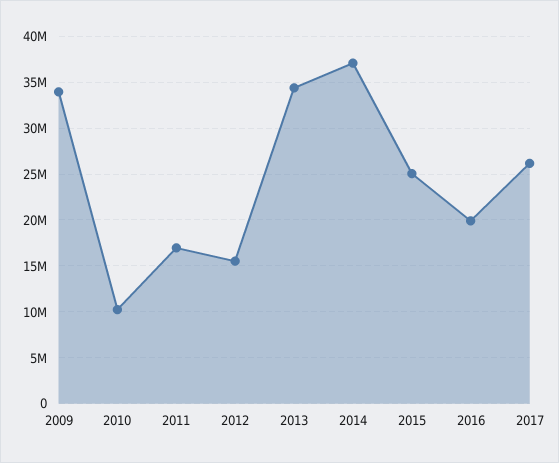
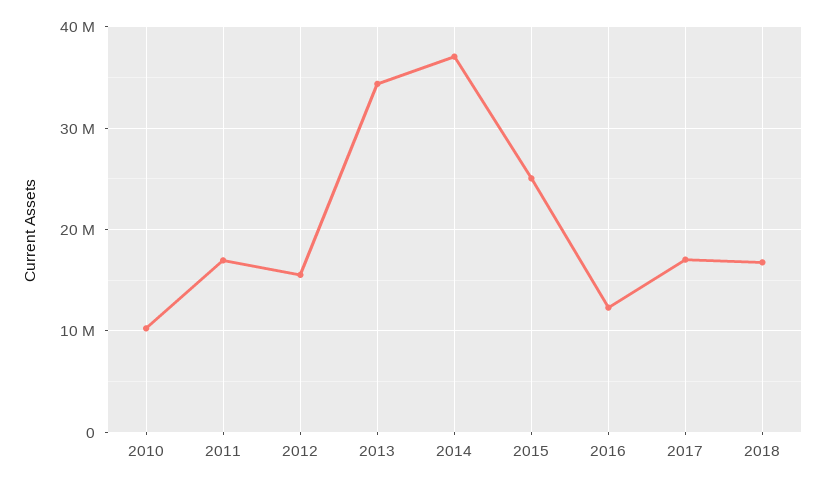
2009: 34000000 -> none
2016: 20000000 -> 12000000
2017: 26000000 -> 17000000
2018: none -> 17000000

